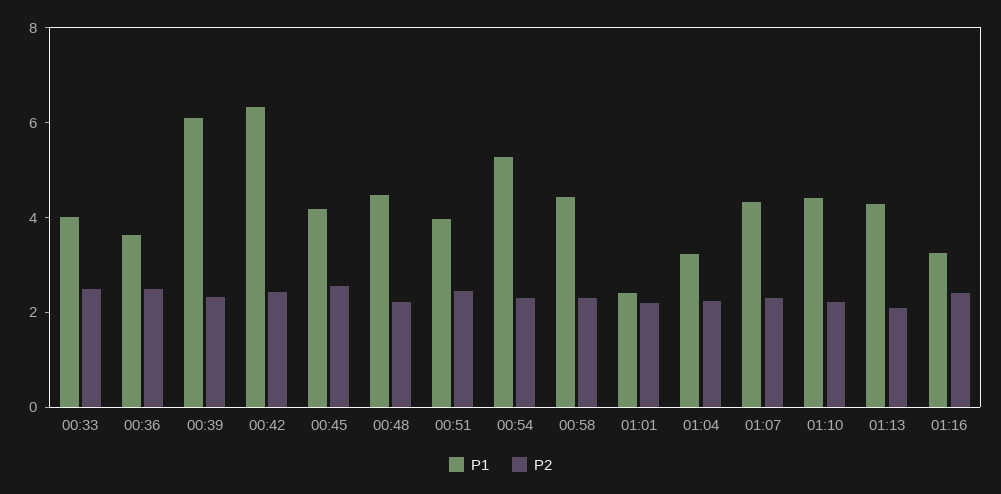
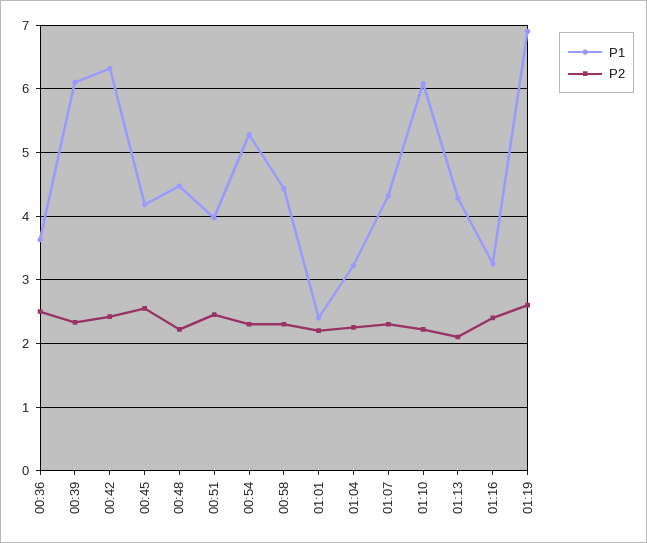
P1, 00:33: 4 -> none
P2, 00:33: 2.5 -> none
P1, 01:10: 4.5 -> 6.1
P1, 01:19: none -> 6.9
P2, 01:19: none -> 2.6

